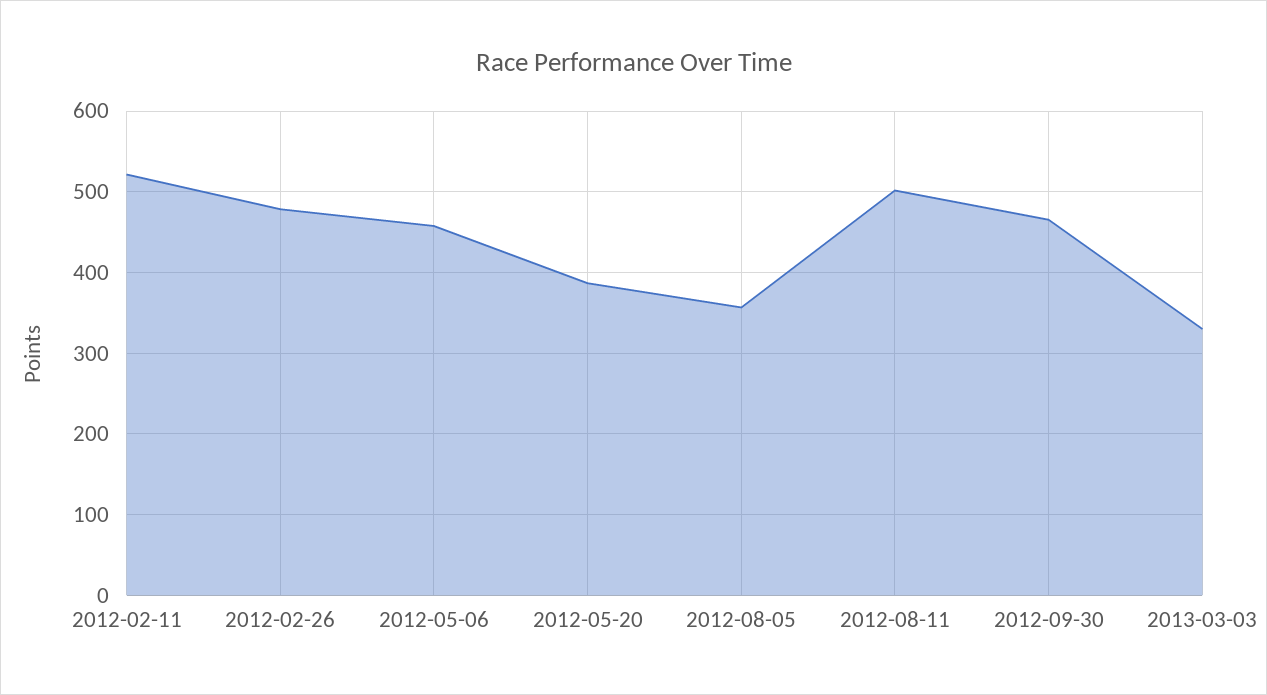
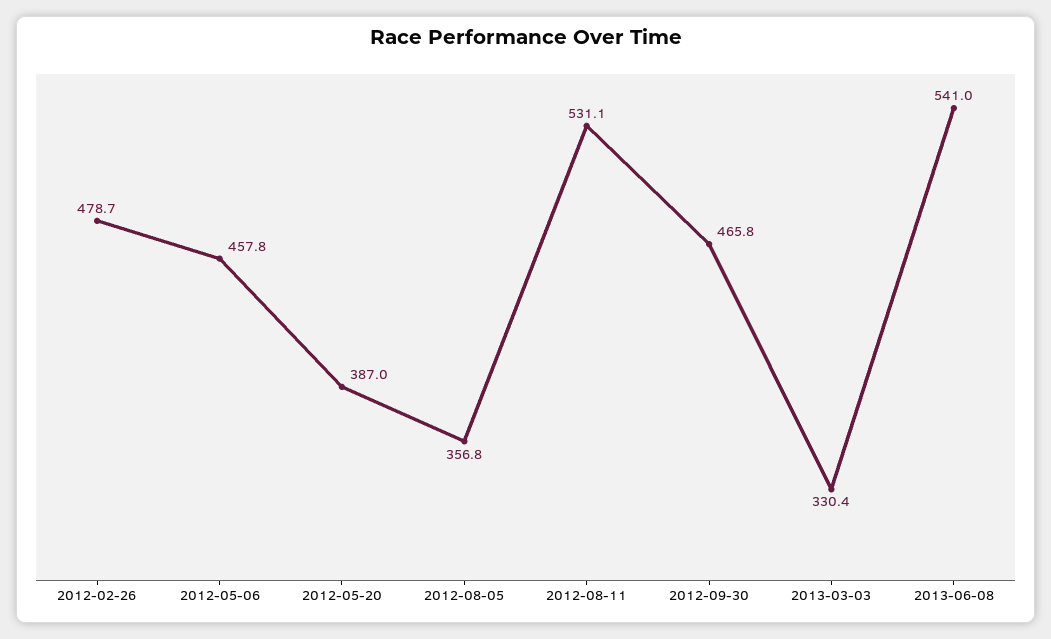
2012-02-11: 520 -> none
2012-08-11: 500 -> 531.1
2013-06-08: none -> 541

